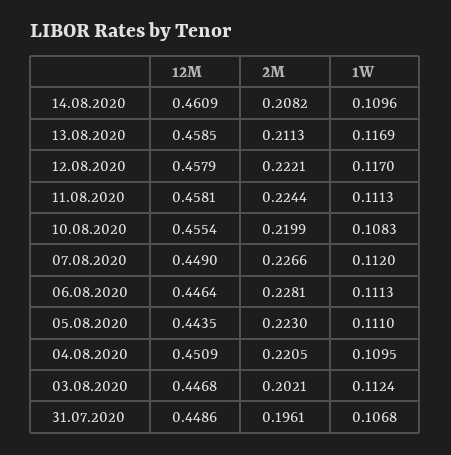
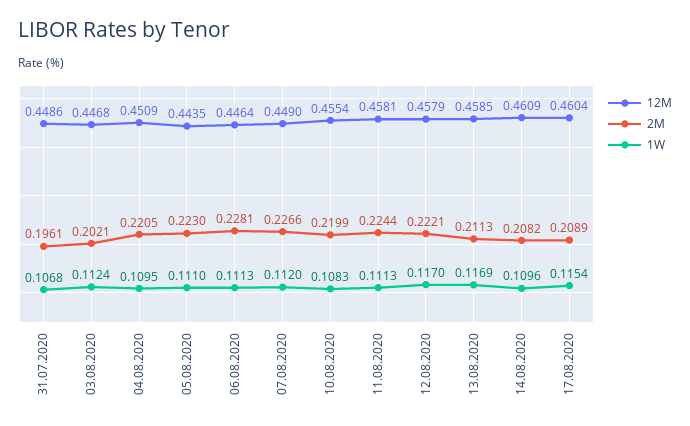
12M, 17.08.2020: none -> 0.4604
2M, 17.08.2020: none -> 0.2089
1W, 17.08.2020: none -> 0.1154

